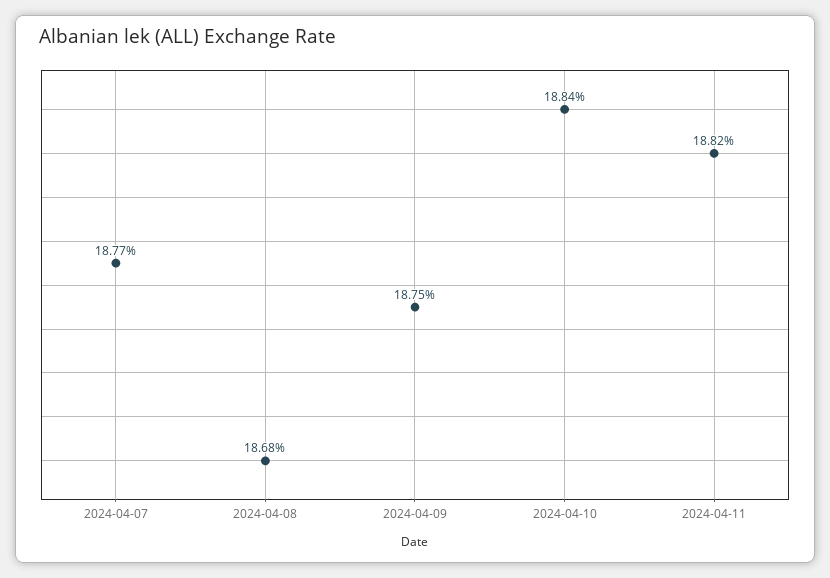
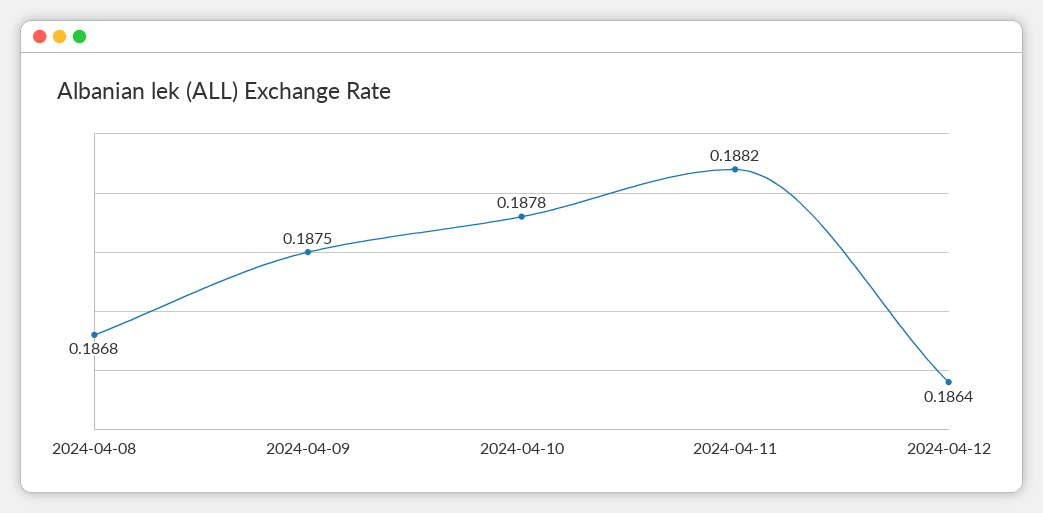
2024-04-07: 0.1877 -> none
2024-04-10: 0.1884 -> 0.1878
2024-04-12: none -> 0.1864

